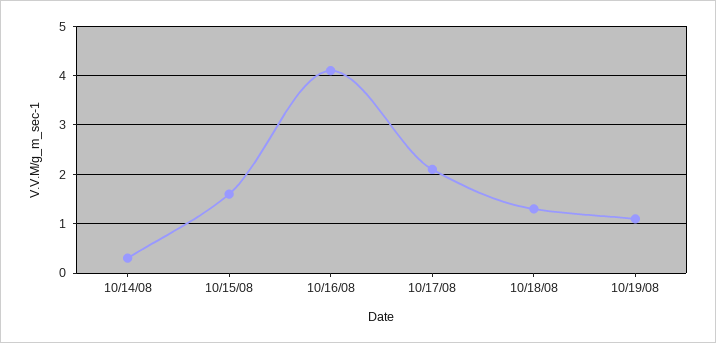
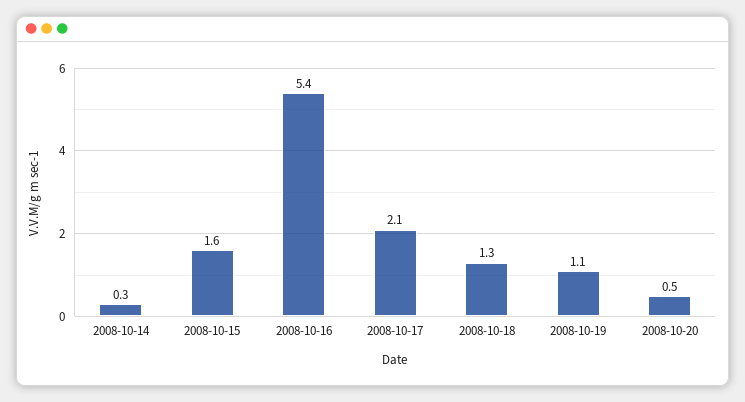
10/16/08: 4 -> 5.4
2008-10-20: none -> 0.5

